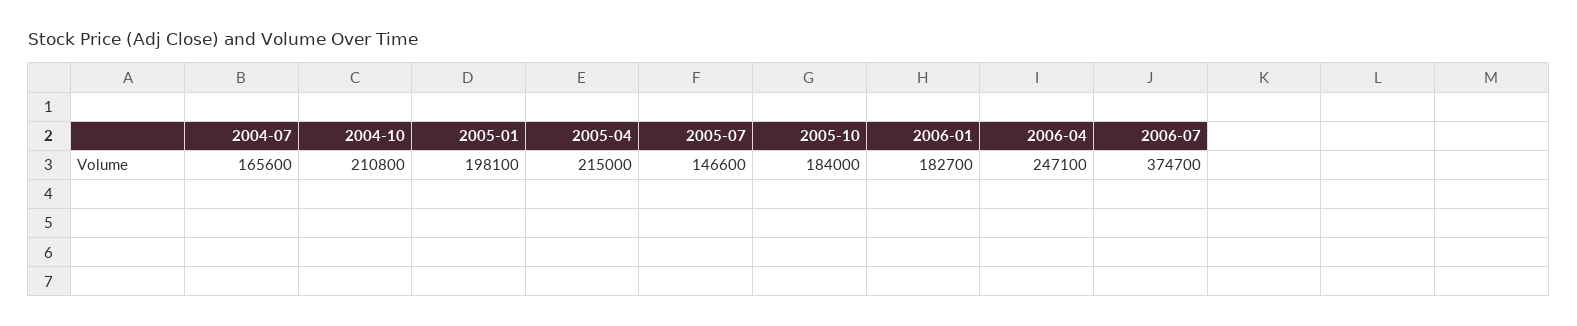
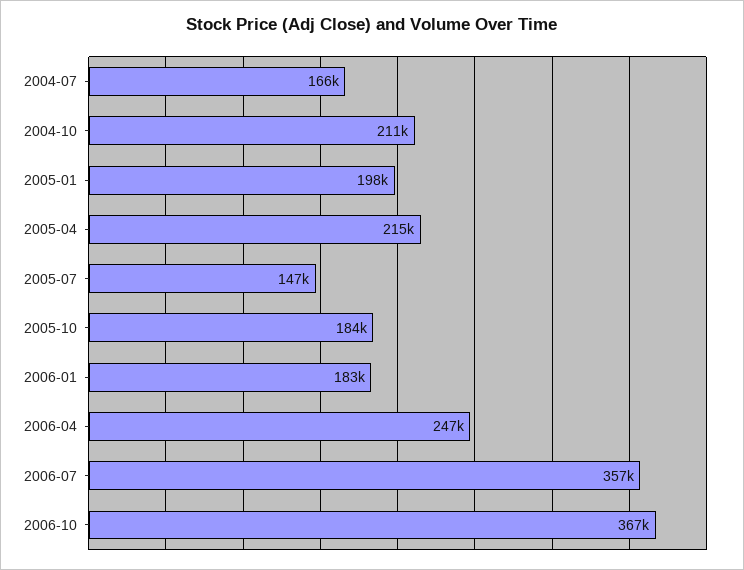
2006-07: 374700 -> 357000
2006-10: none -> 367000

